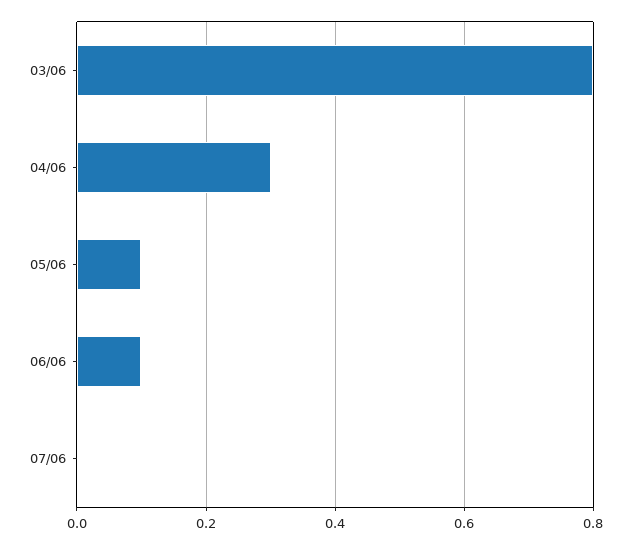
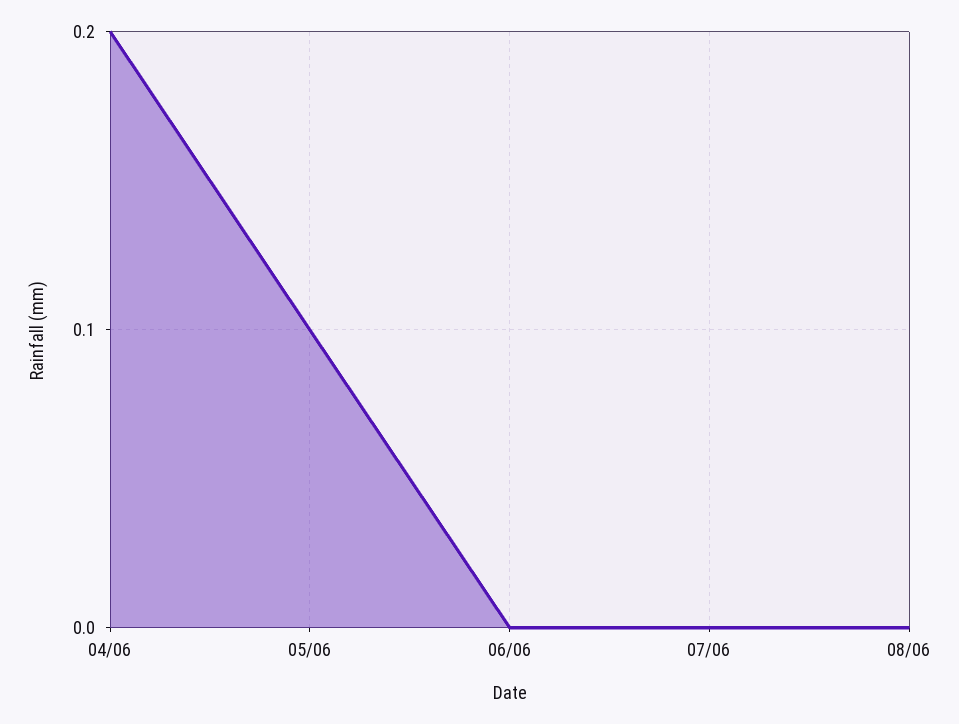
03/06: 0.8 -> none
04/06: 0.3 -> 0.2
06/06: 0.1 -> 0
08/06: none -> 0

